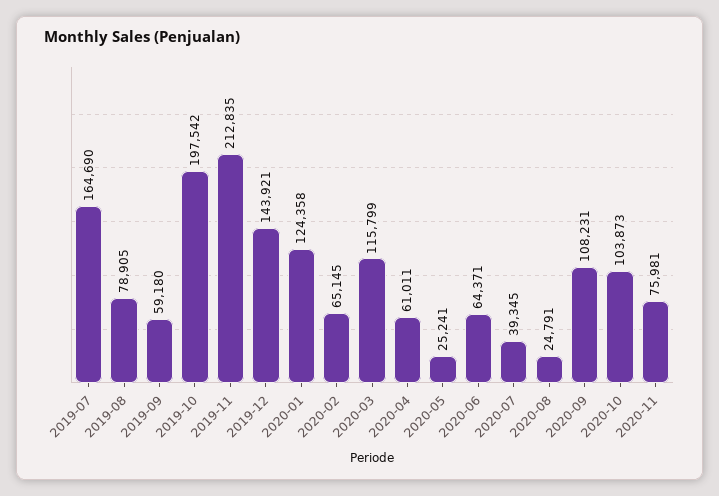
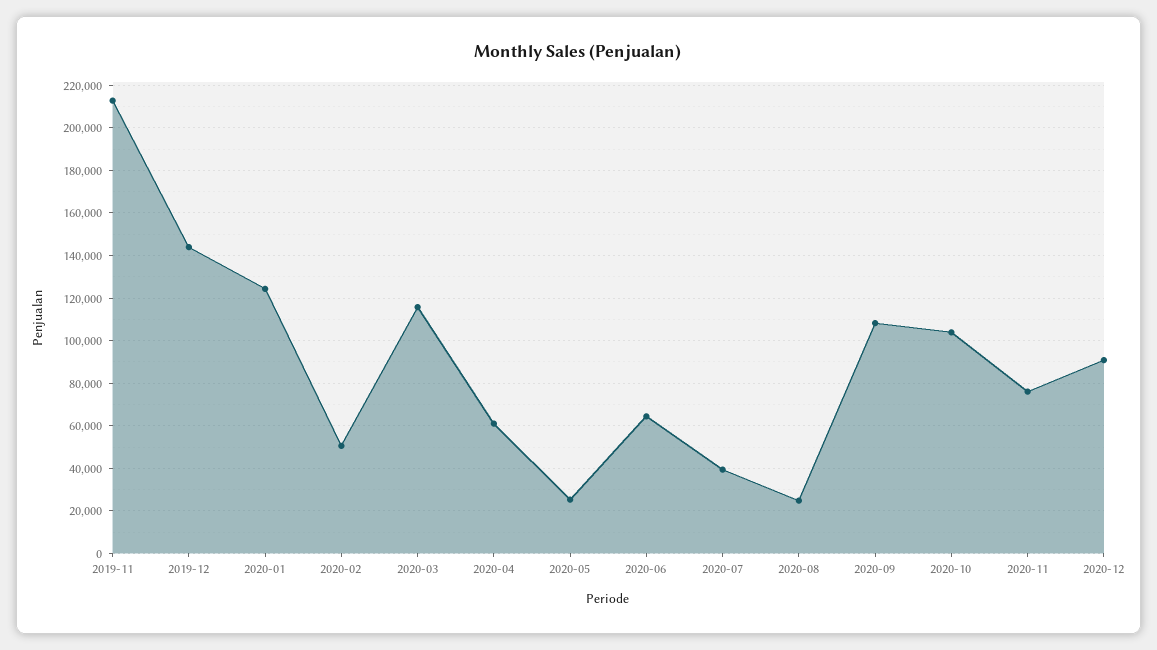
2019-07: 164690 -> none
2019-08: 78905 -> none
2019-09: 59180 -> none
2019-10: 197542 -> none
2020-02: 65145 -> 50000
2020-12: none -> 90000

